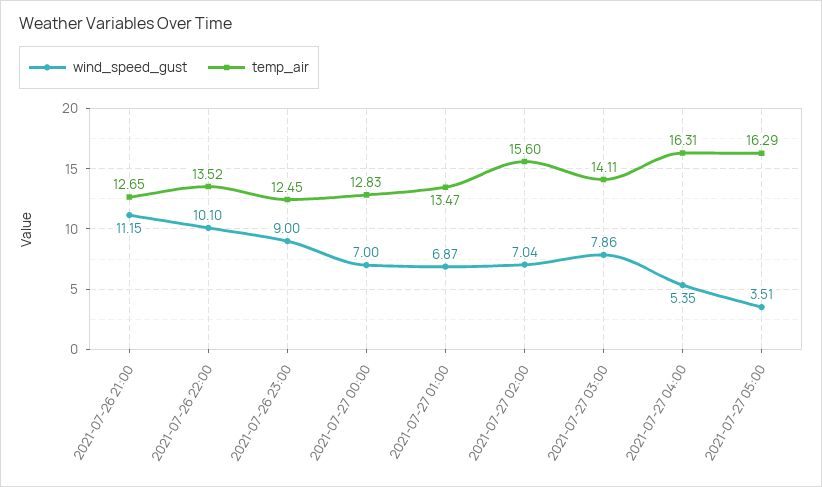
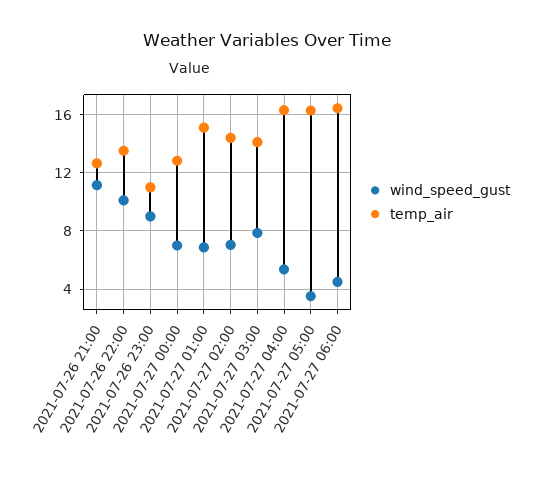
temp_air, 2021-07-26 23:00: 12.45 -> 11
temp_air, 2021-07-27 01:00: 13.47 -> 15
temp_air, 2021-07-27 02:00: 15.6 -> 14.5
wind_speed_gust, 2021-07-27 06:00: none -> 4.5
temp_air, 2021-07-27 06:00: none -> 16.5

